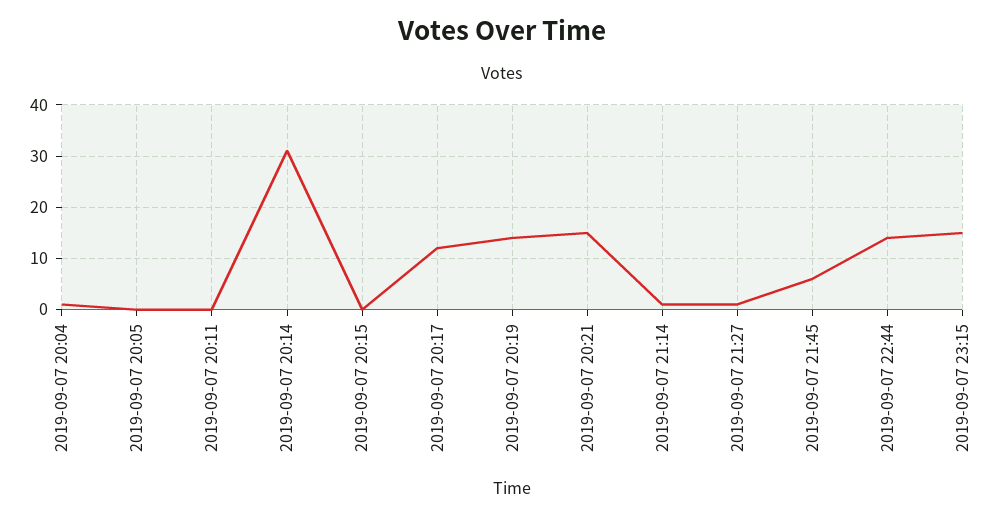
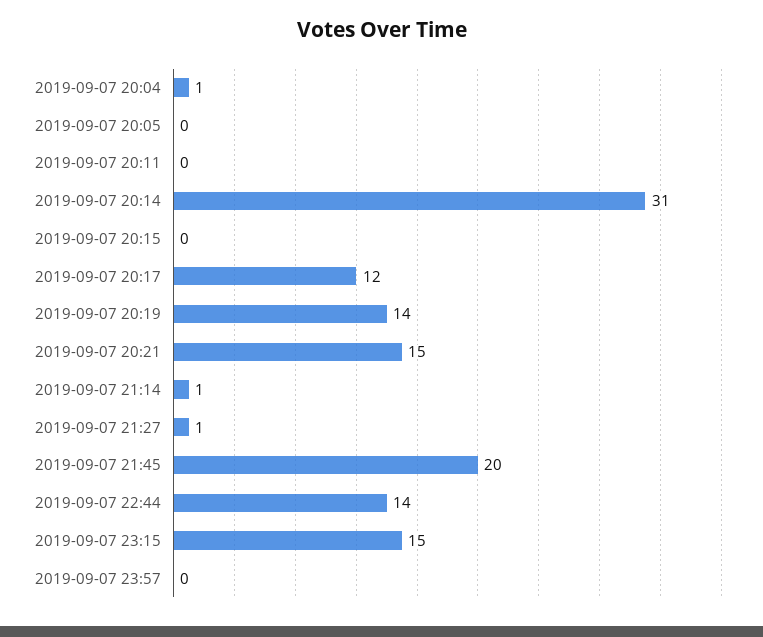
2019-09-07 21:45: 5 -> 20
2019-09-07 23:57: none -> 0

